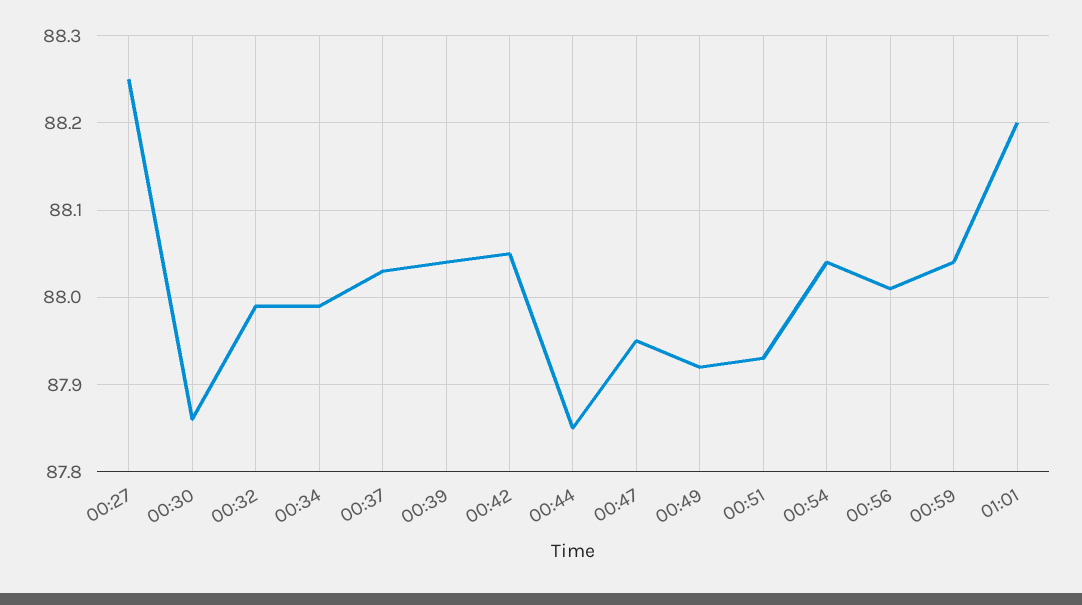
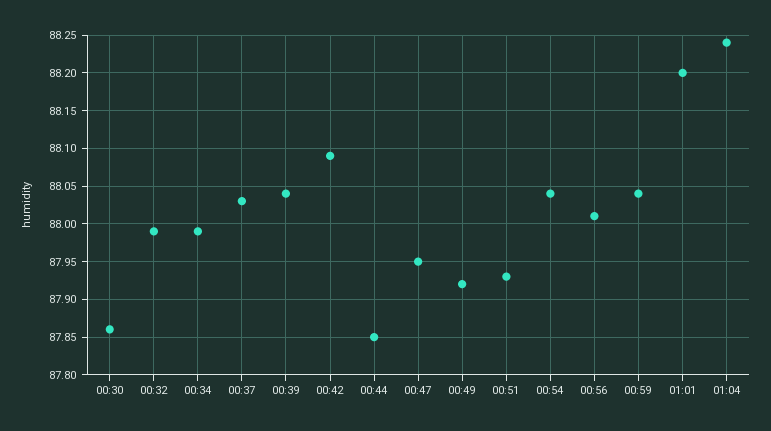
00:27: 88.25 -> none
00:42: 88.05 -> 88.09
01:04: none -> 88.24

